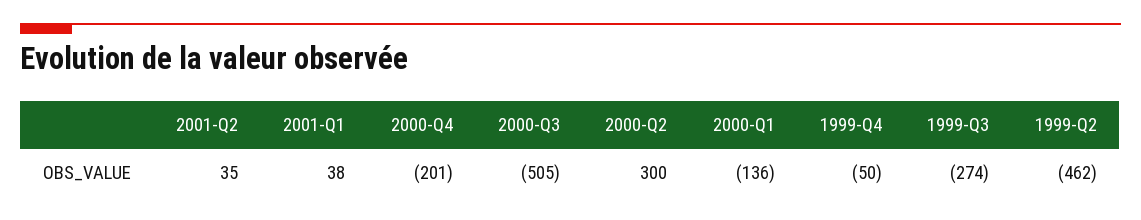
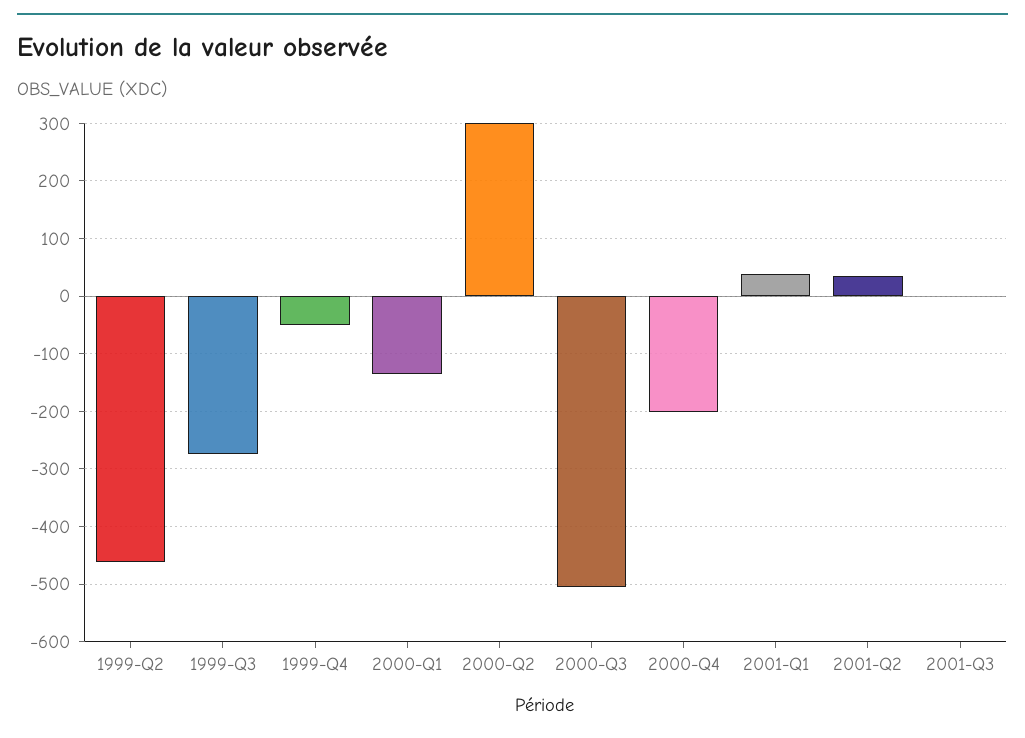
2001-Q3: none -> 0

